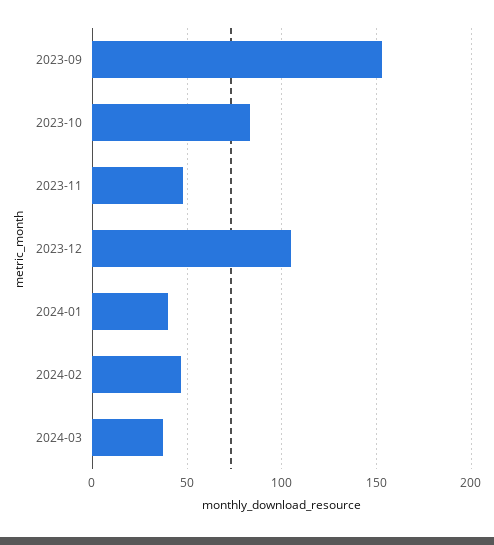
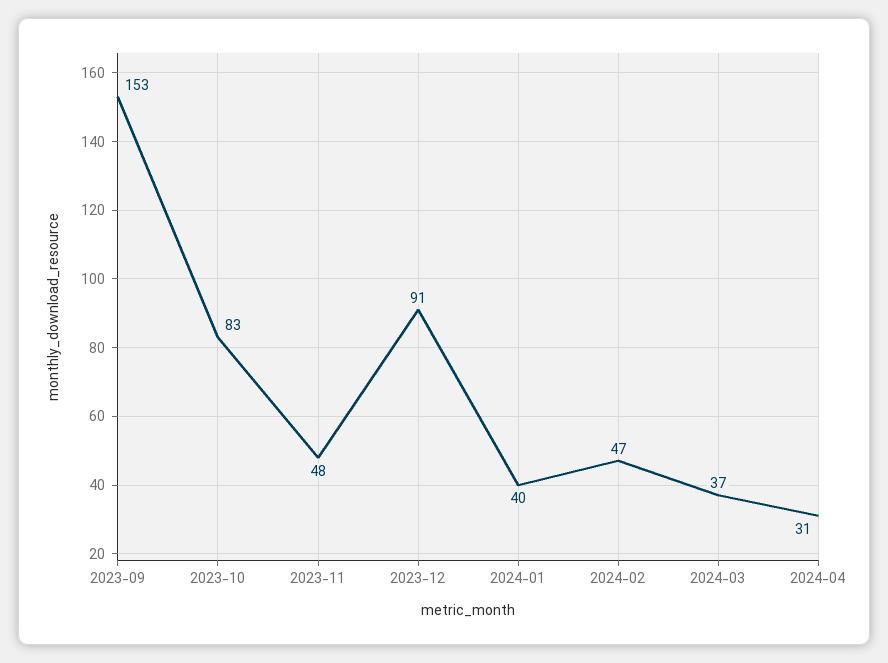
2023-12: 105 -> 91
2024-04: none -> 31

